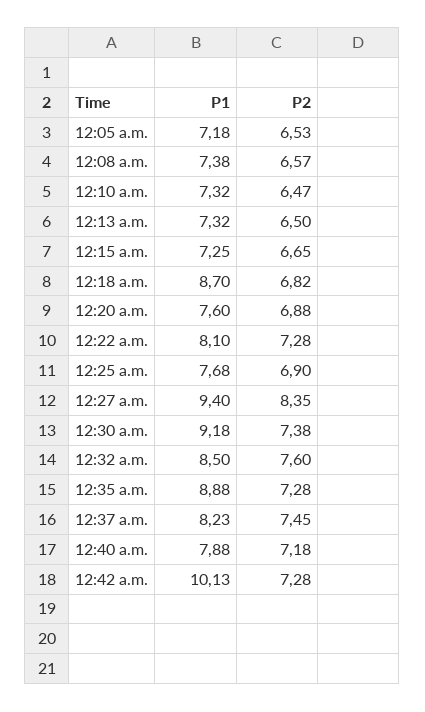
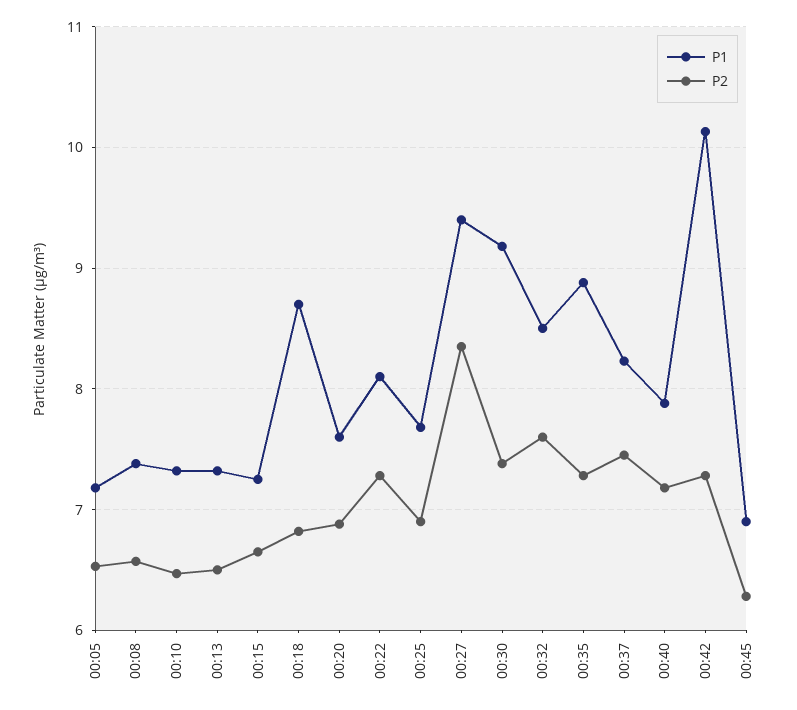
P1, 00:45: none -> 6.9
P2, 00:45: none -> 6.3

